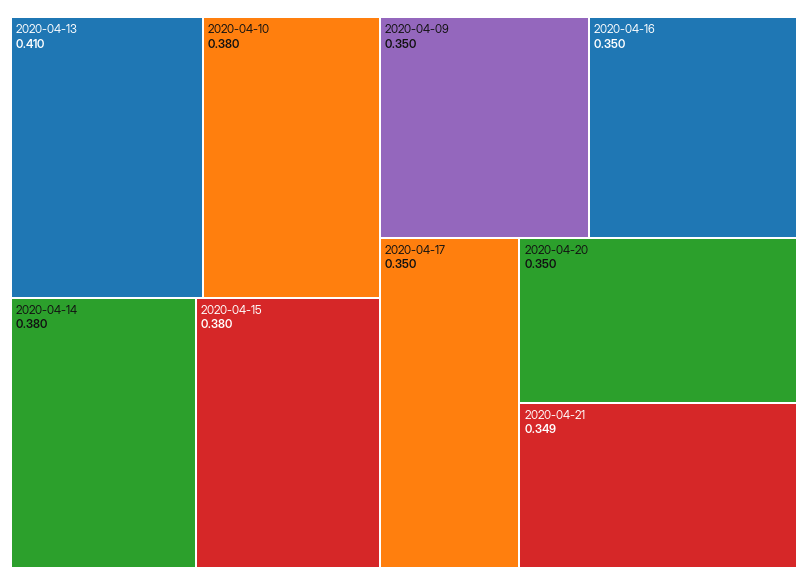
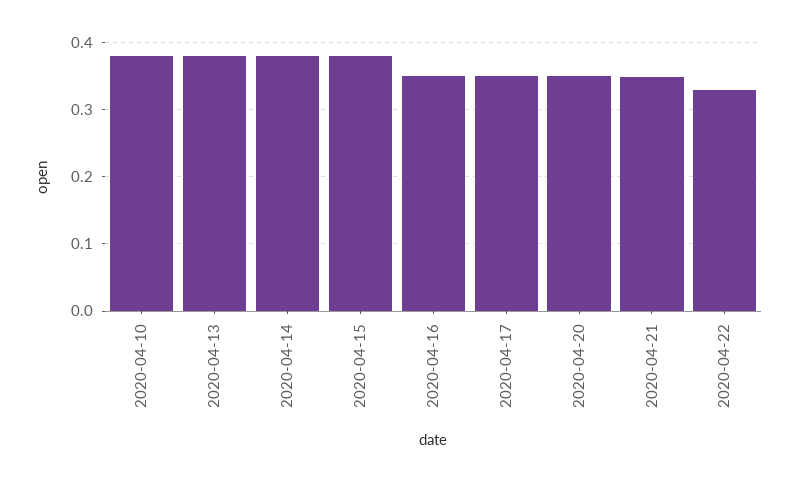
2020-04-13: 0.41 -> 0.38
2020-04-09: 0.35 -> none
2020-04-22: none -> 0.33

